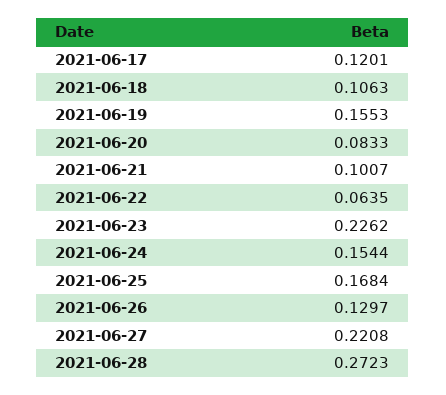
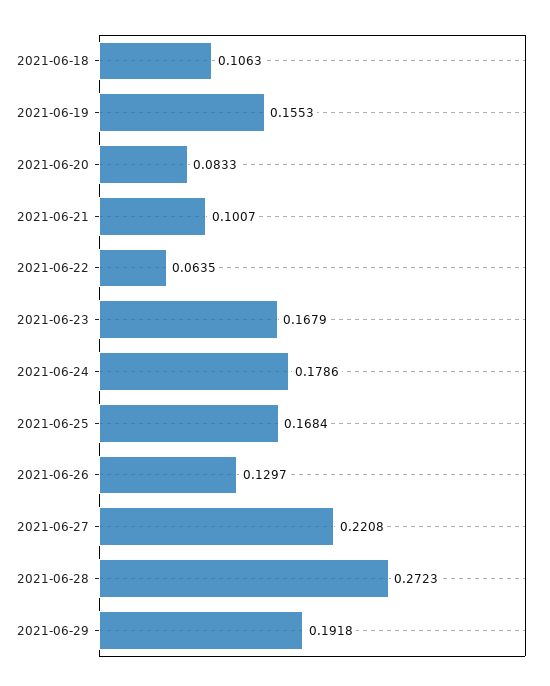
2021-06-17: 0.1201 -> none
2021-06-23: 0.2262 -> 0.1679
2021-06-24: 0.1544 -> 0.1786
2021-06-29: none -> 0.1918

